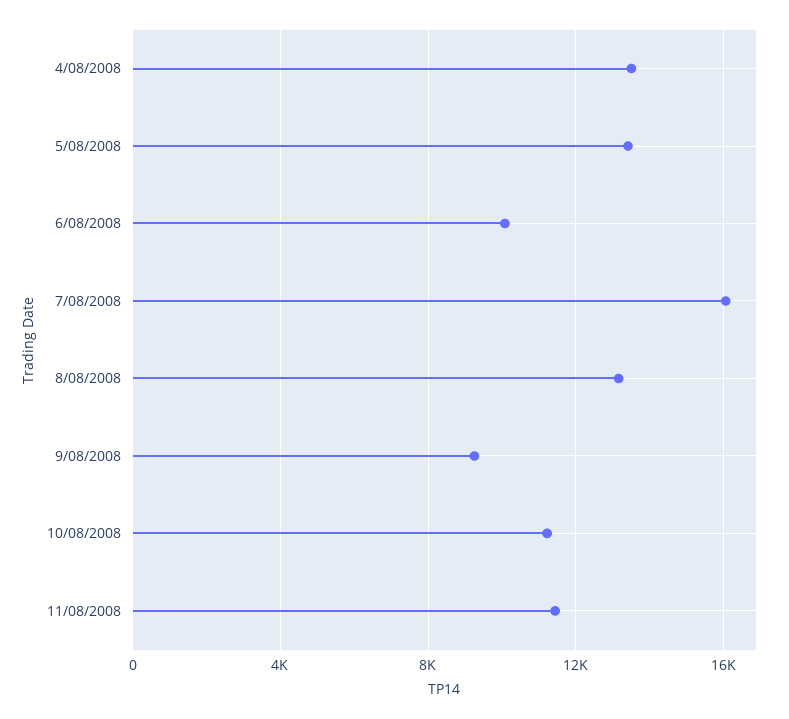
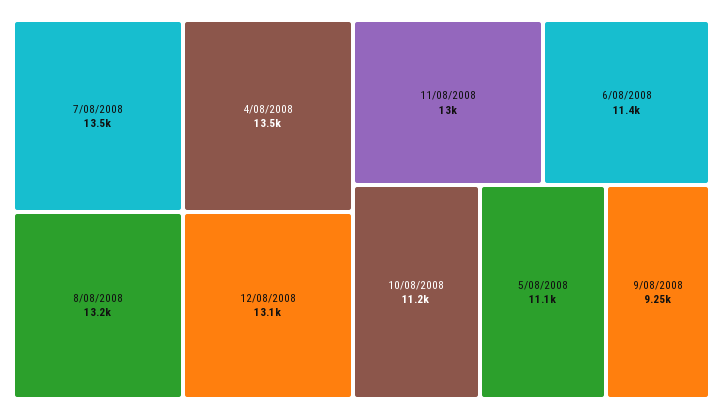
5/08/2008: 13500 -> 11100
6/08/2008: 10000 -> 11400
7/08/2008: 16000 -> 13500
11/08/2008: 11500 -> 13000
12/08/2008: none -> 13100

